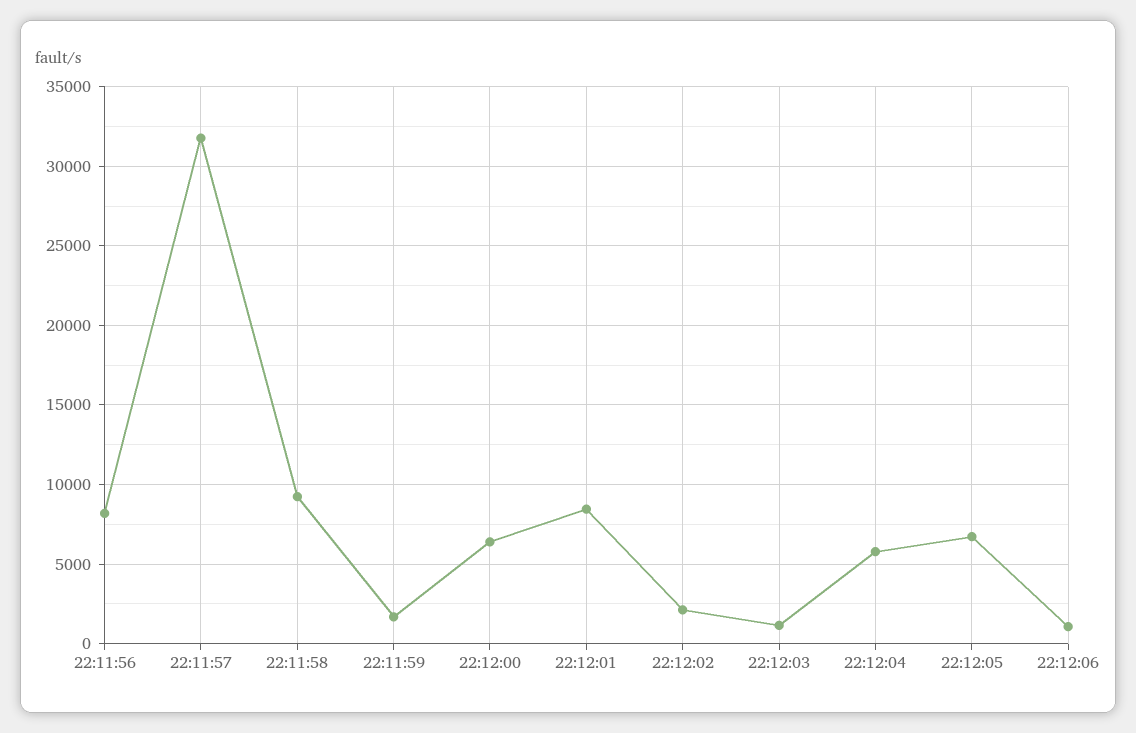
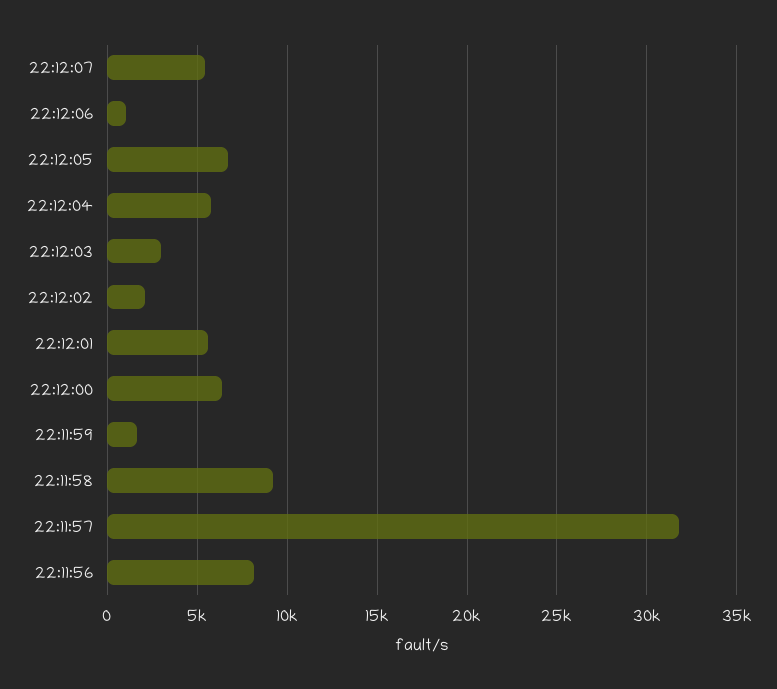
22:12:01: 8500 -> 5500
22:12:03: 1000 -> 3000
22:12:07: none -> 5500

